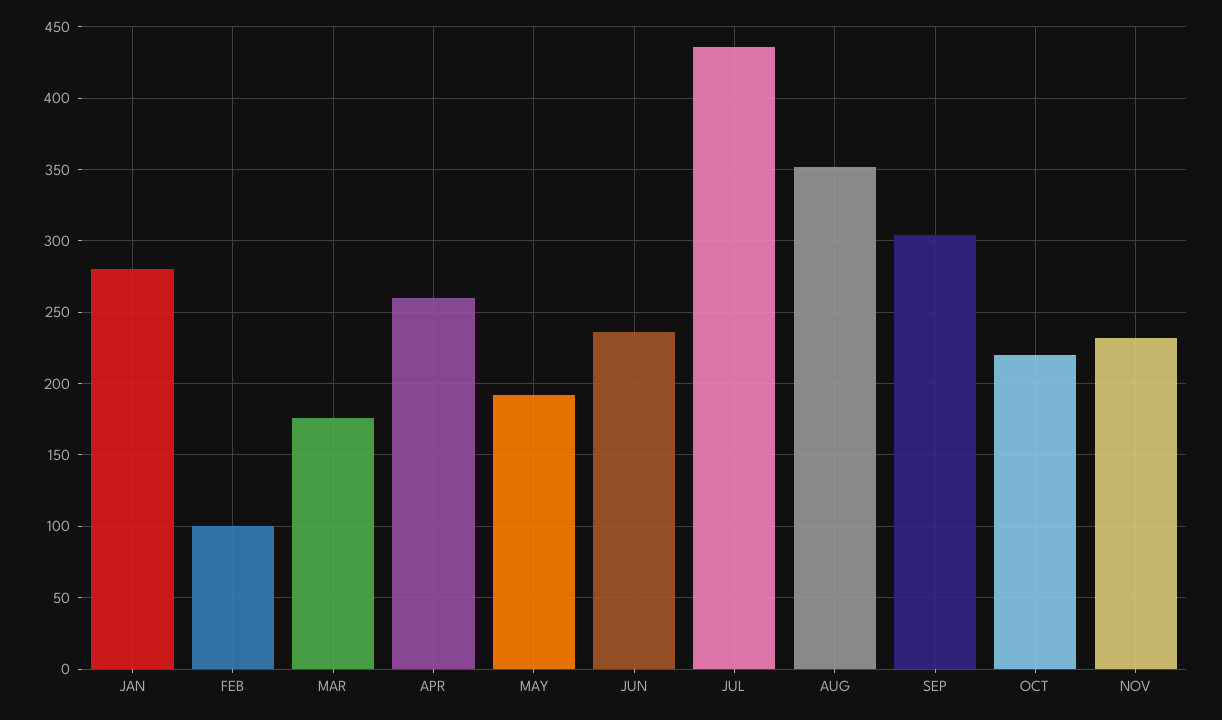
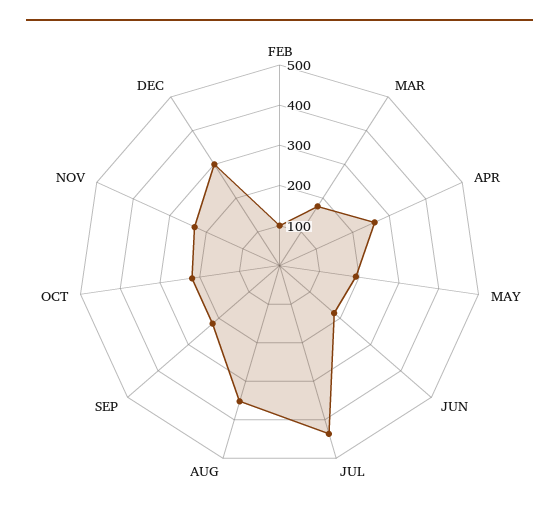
JAN: 280 -> none
JUN: 235 -> 180
SEP: 305 -> 220
DEC: none -> 300

